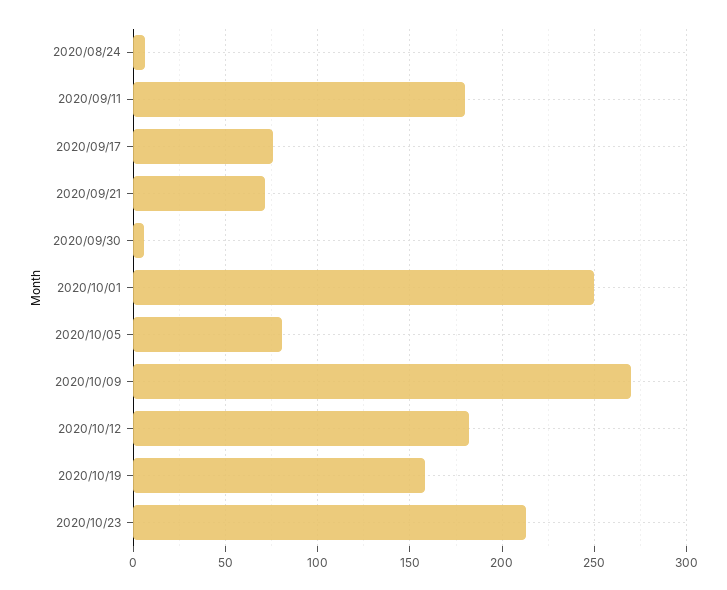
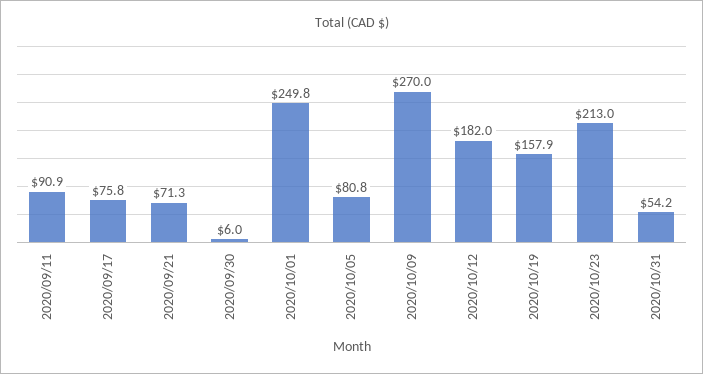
2020/08/24: 5 -> none
2020/09/11: 180 -> 90.9
2020/10/31: none -> 54.2

